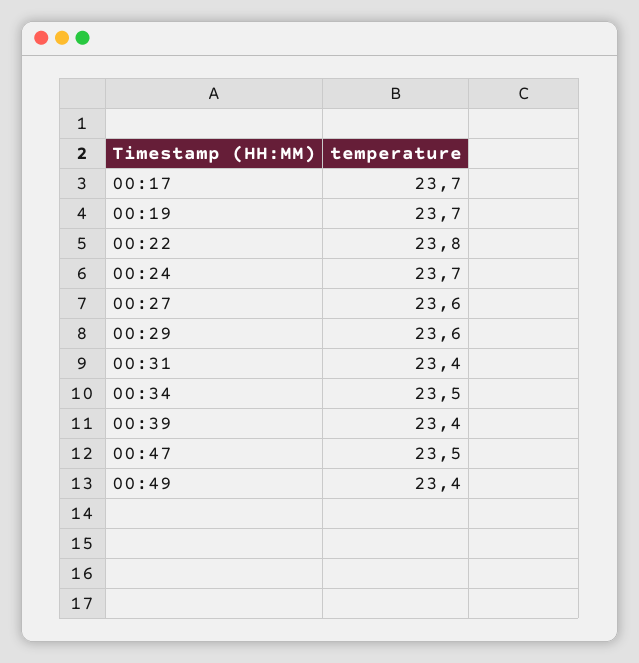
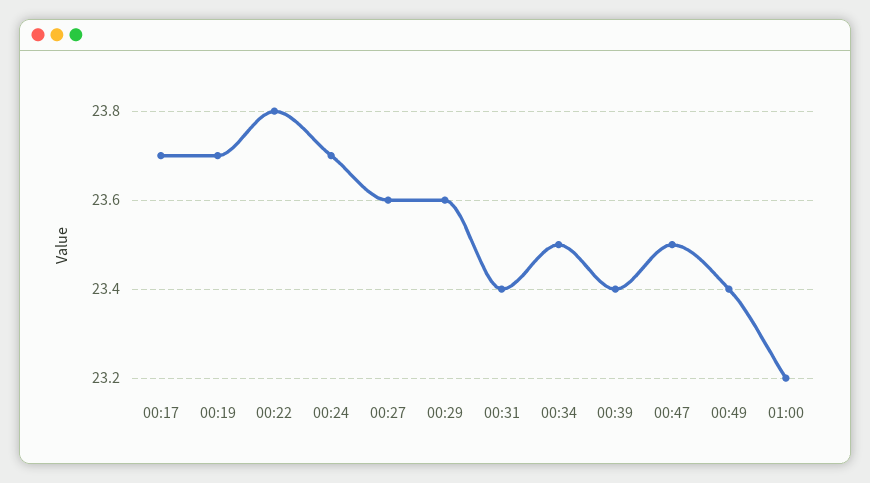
01:00: none -> 23.2

